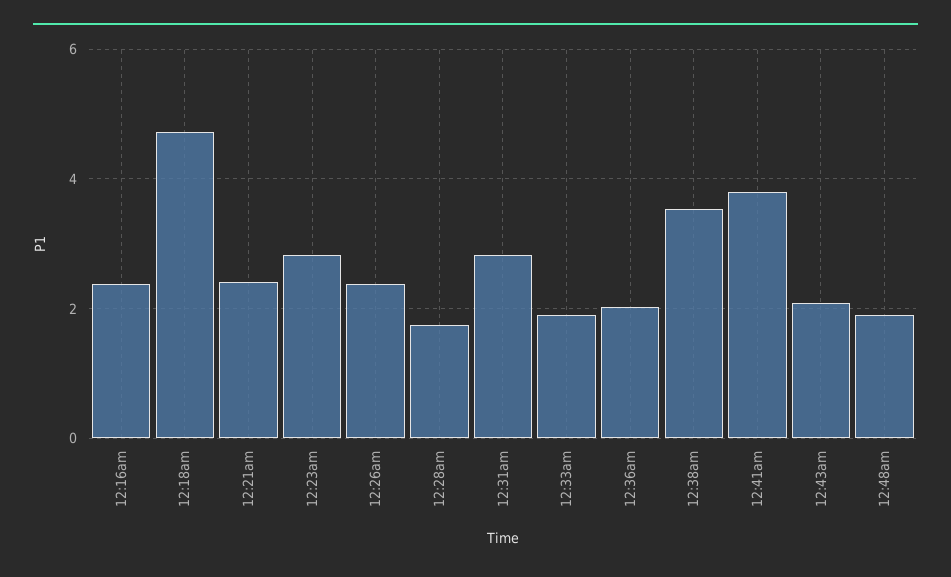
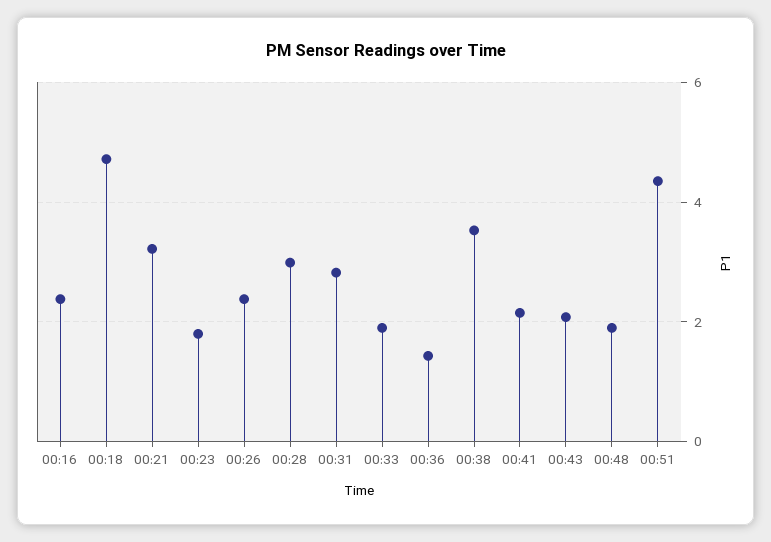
12:21am: 2.4 -> 3.2
12:23am: 2.8 -> 1.8
12:28am: 1.8 -> 3
12:36am: 2 -> 1.4
12:41am: 3.8 -> 2.2
00:51: none -> 4.4

